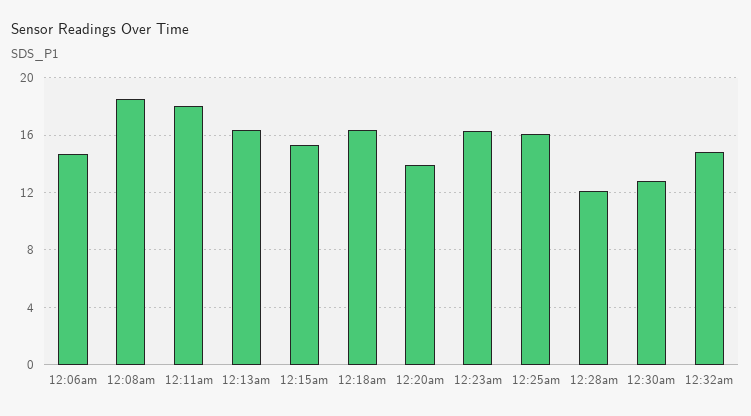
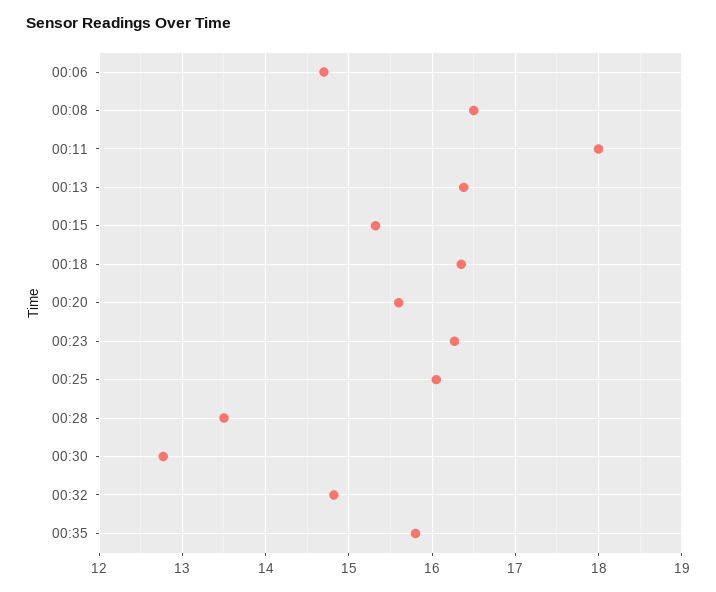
12:08am: 18.5 -> 16.5
12:20am: 14 -> 15.6
12:28am: 12 -> 13.5
00:35: none -> 15.8

